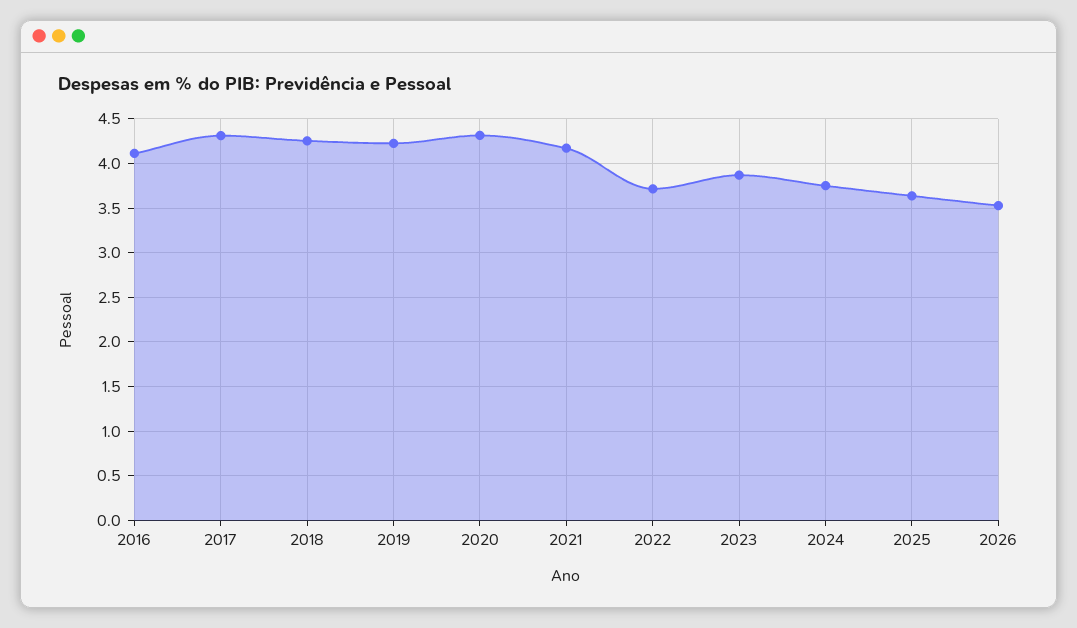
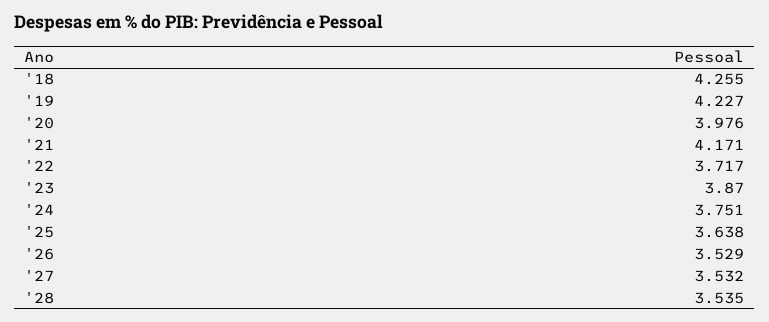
2016: 4.1 -> none
2017: 4.3 -> none
2020: 4.3 -> 3.976
'27: none -> 3.532
'28: none -> 3.535

